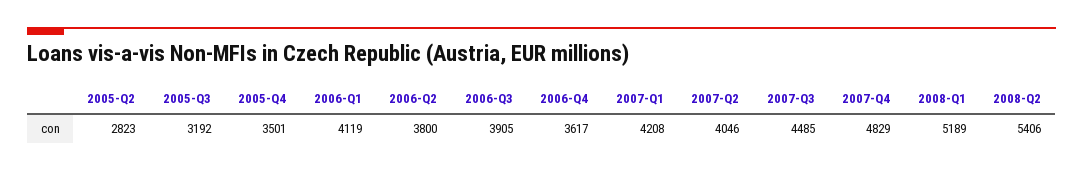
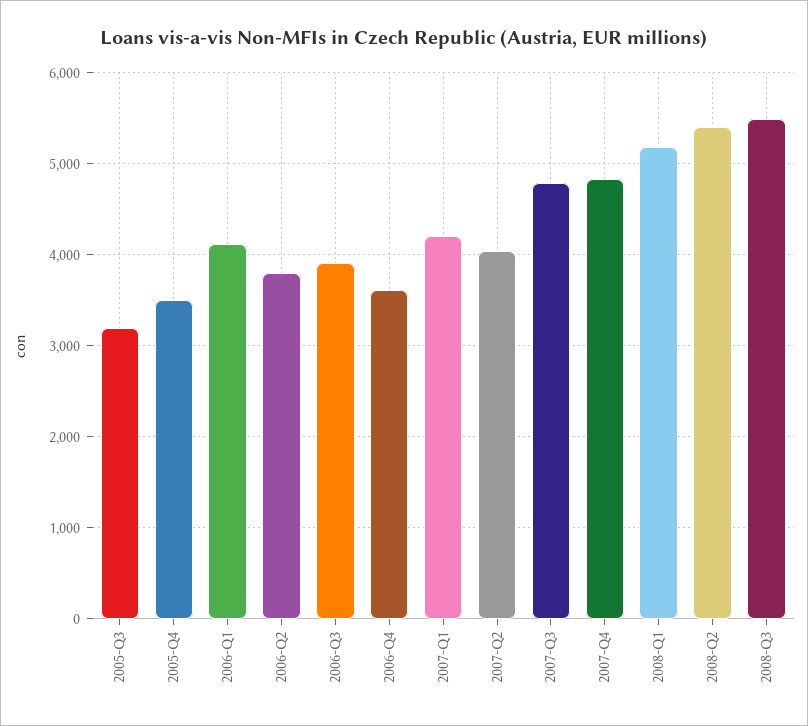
2005-Q2: 2823 -> none
2007-Q3: 4485 -> 4800
2008-Q3: none -> 5500

